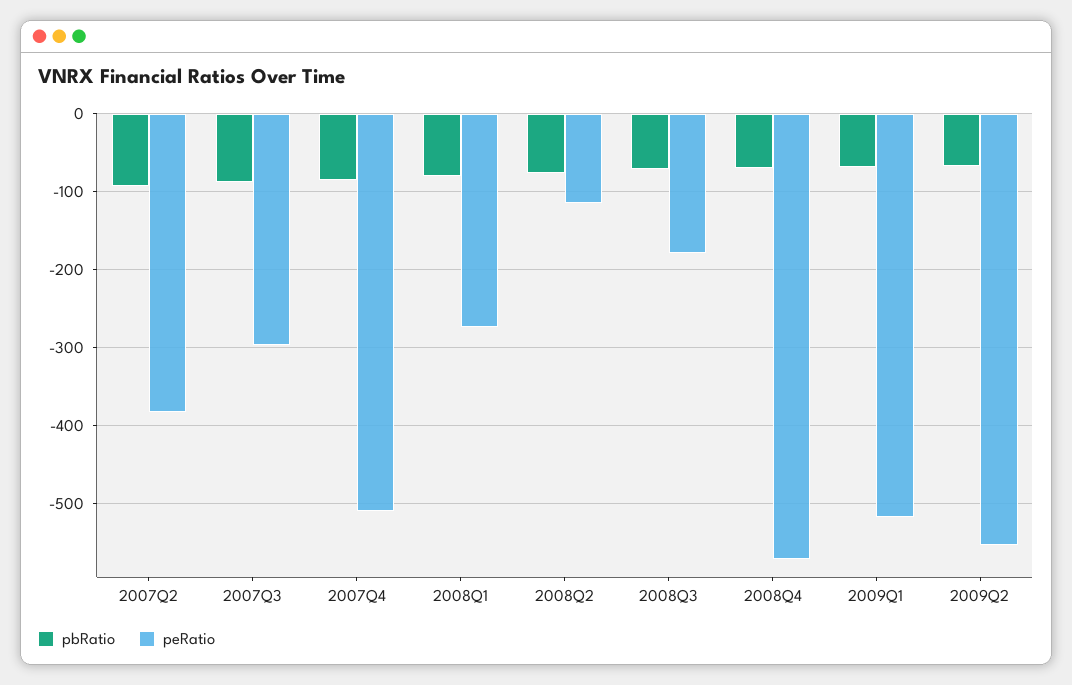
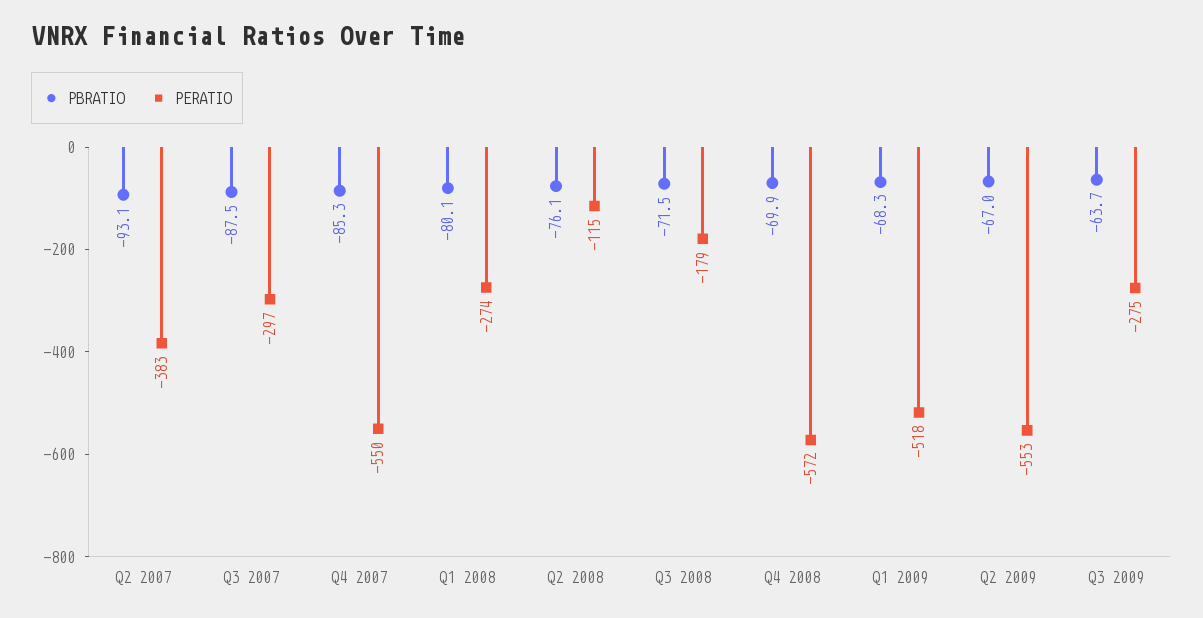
peRatio, 2007Q4: -510 -> -550
pbRatio, Q3 2009: none -> -63.7
peRatio, Q3 2009: none -> -275

